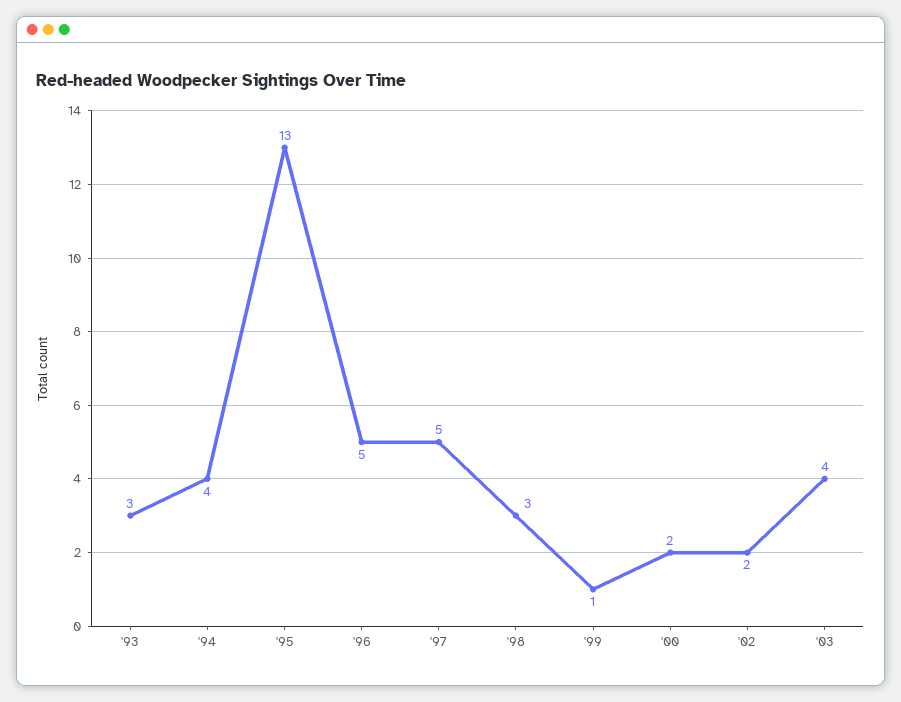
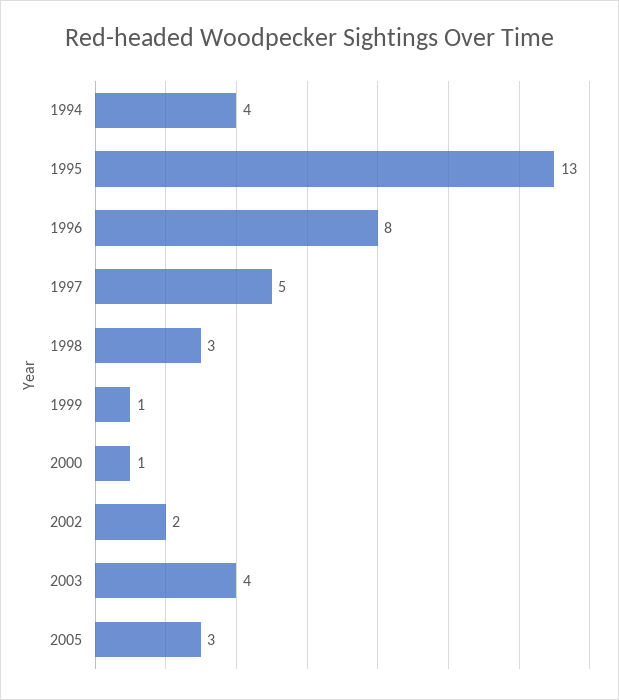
'93: 3 -> none
'96: 5 -> 8
'00: 2 -> 1
2005: none -> 3

